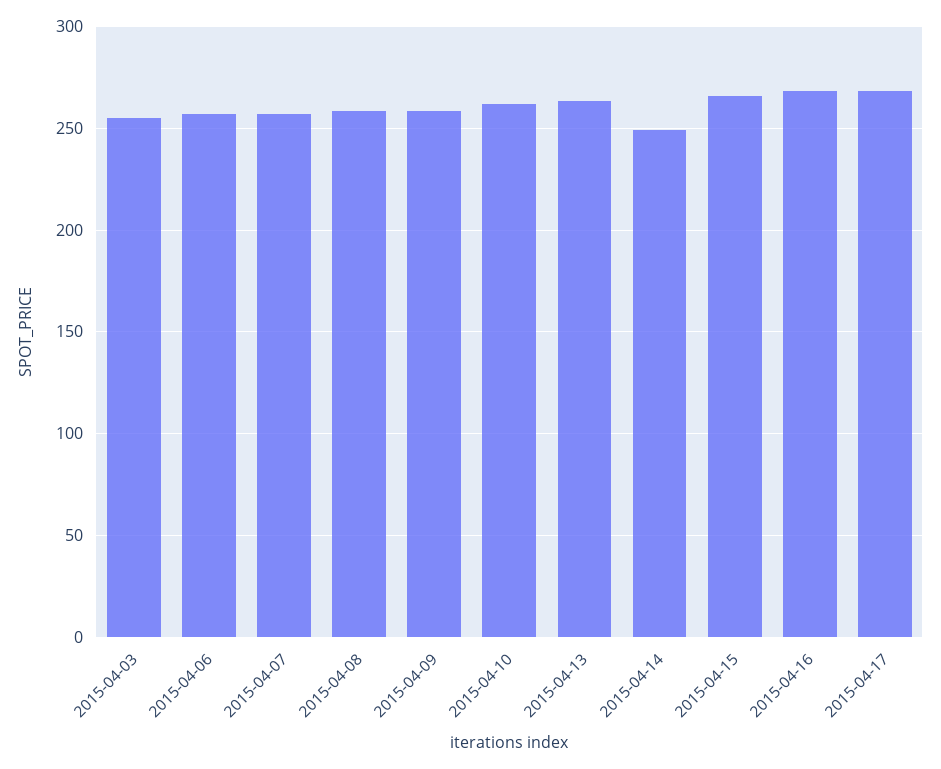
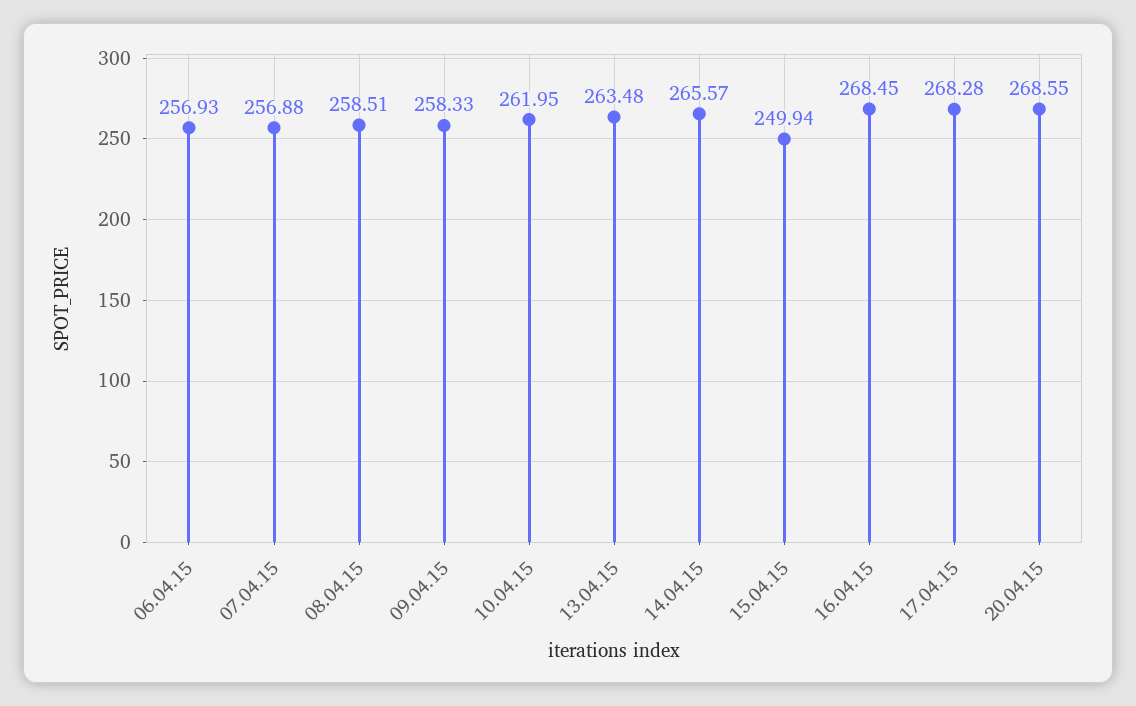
2015-04-03: 255 -> none
2015-04-14: 250 -> 265.57
2015-04-15: 265 -> 249.94
20.04.15: none -> 268.55

